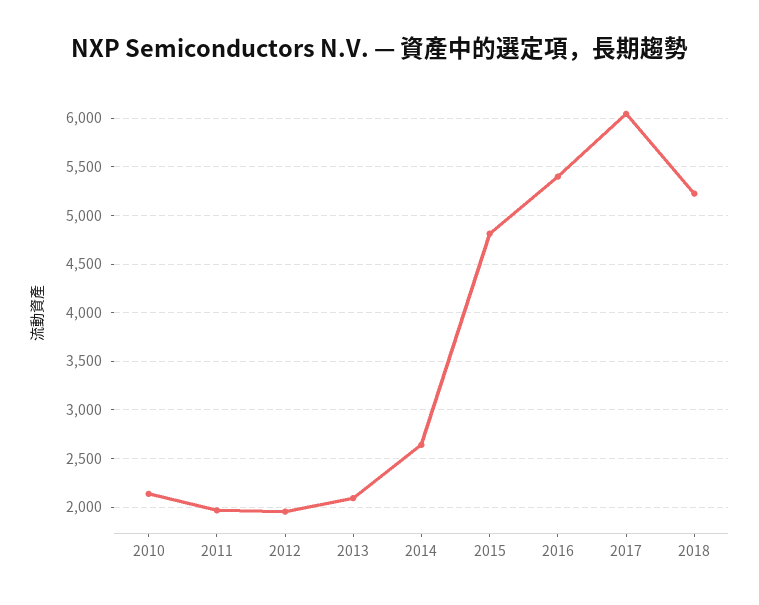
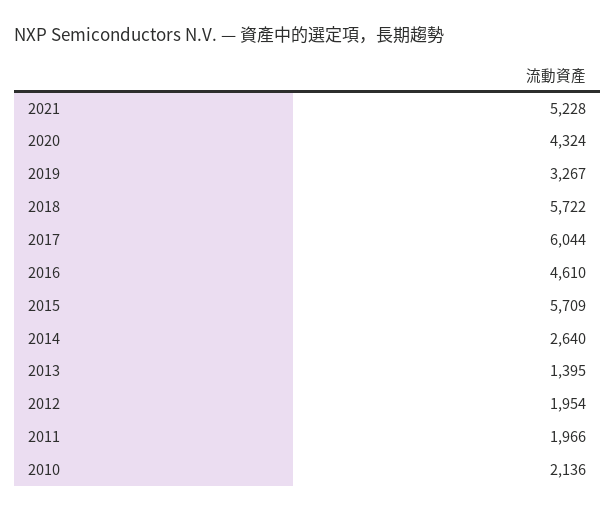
2013: 2100 -> 1395
2015: 4800 -> 5709
2016: 5400 -> 4610
2018: 5200 -> 5722
2021: none -> 5228
2020: none -> 4324
2019: none -> 3267

